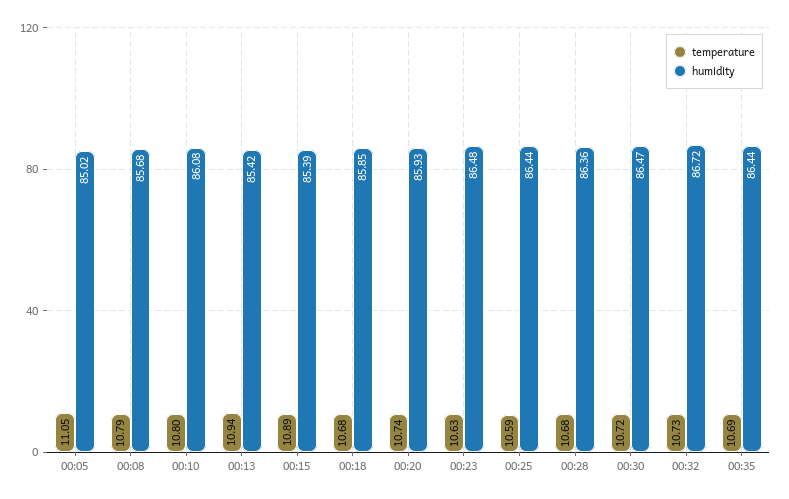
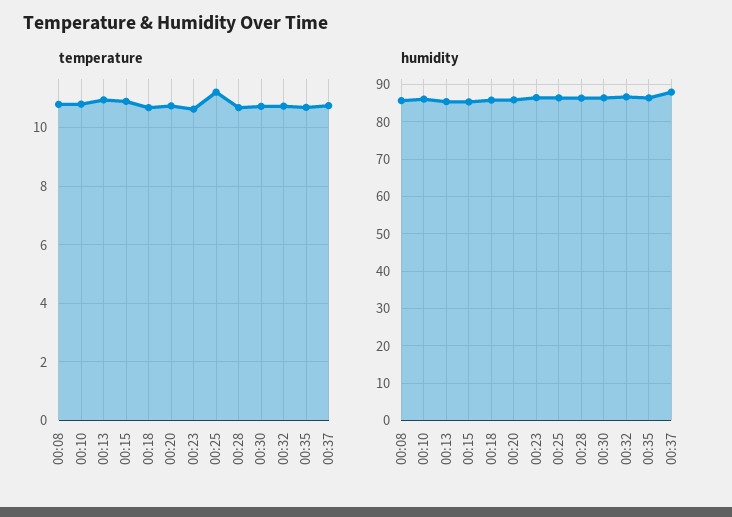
temperature, 00:05: 11.05 -> none
humidity, 00:05: 85.02 -> none
temperature, 00:25: 10.59 -> 11.25
temperature, 00:37: none -> 10.75
humidity, 00:37: none -> 88

